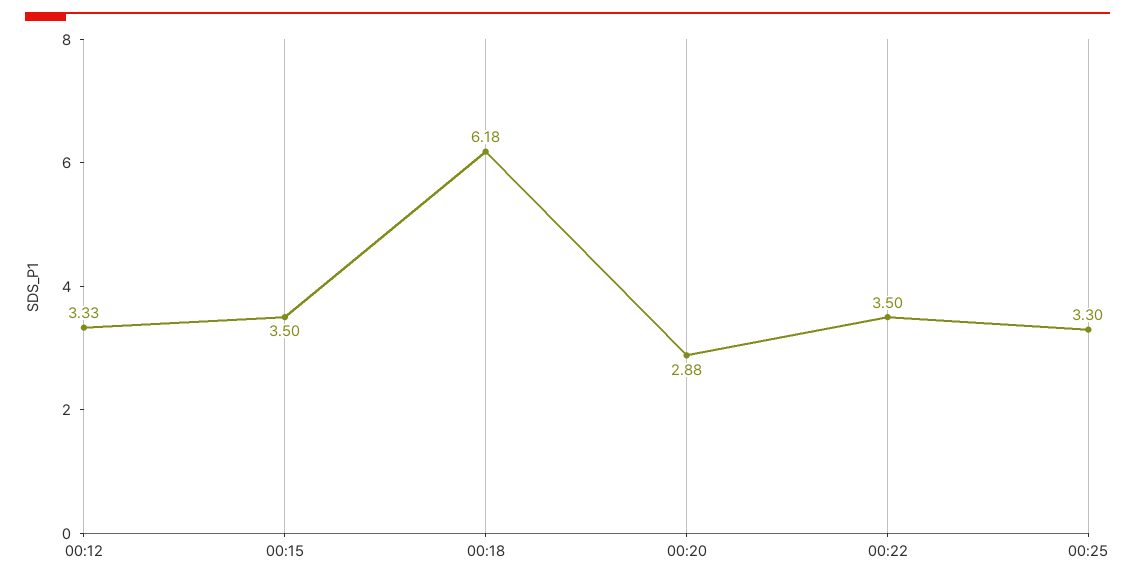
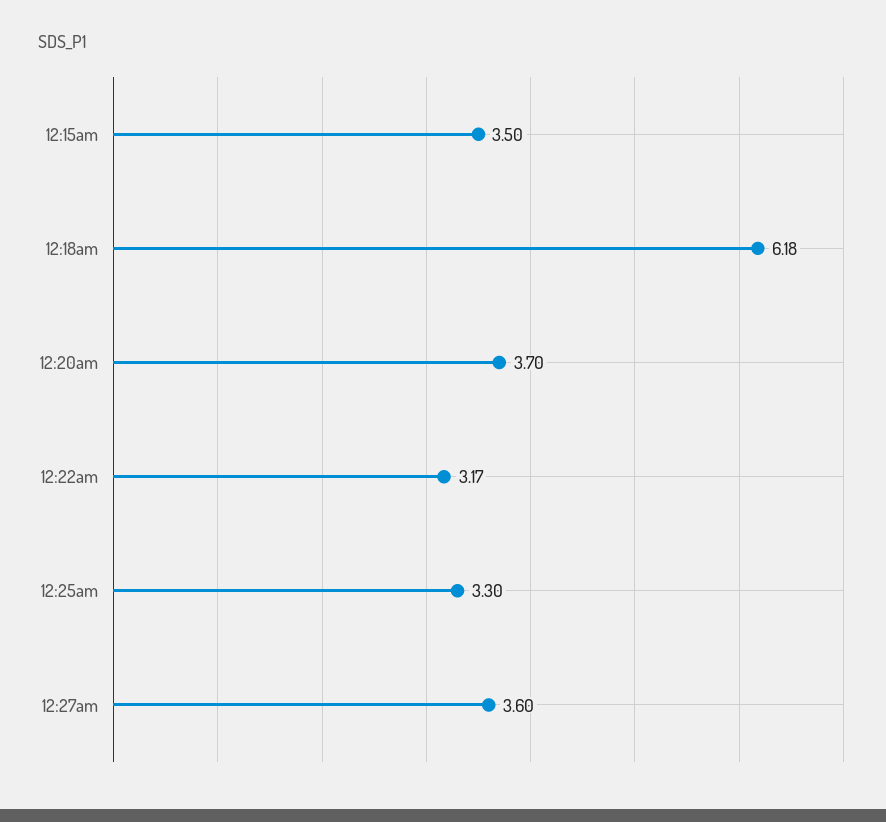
00:12: 3.33 -> none
00:20: 2.88 -> 3.7
00:22: 3.5 -> 3.17
12:27am: none -> 3.6

